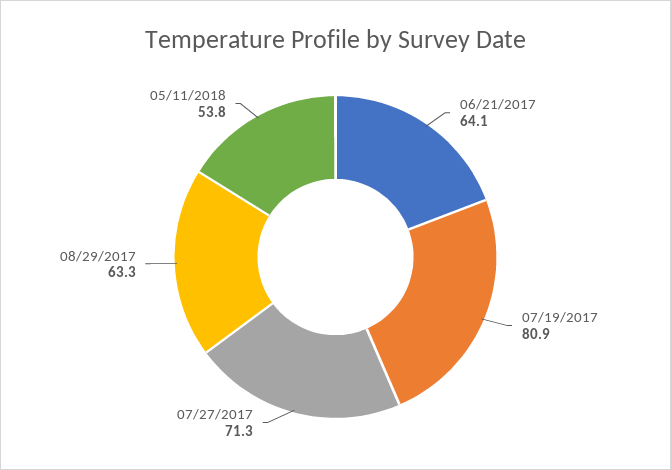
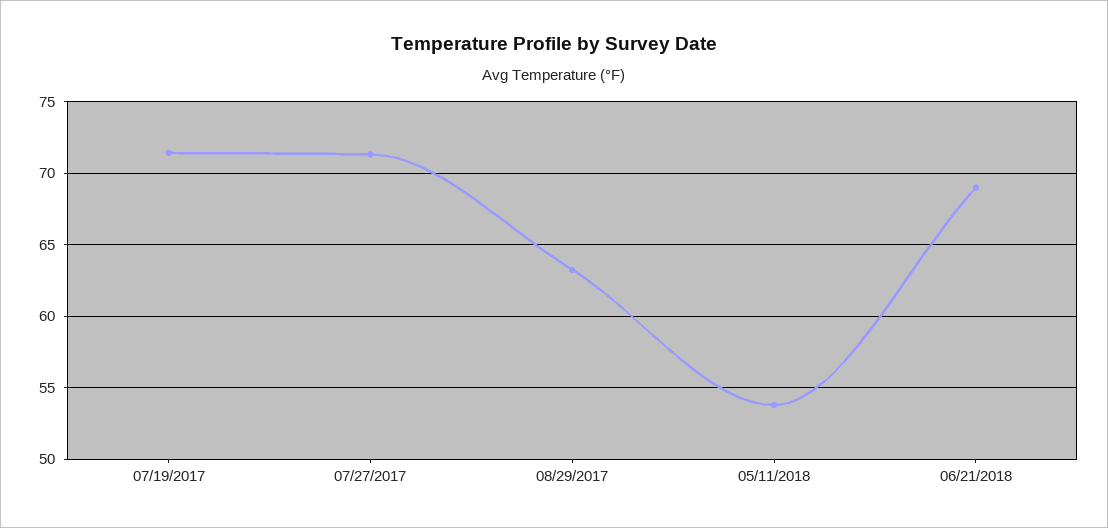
06/21/2017: 64.1 -> none
07/19/2017: 80.9 -> 71.5
06/21/2018: none -> 69

